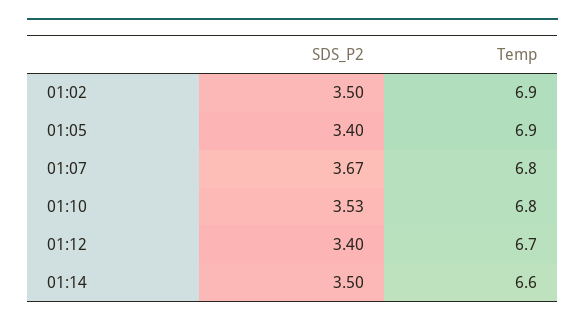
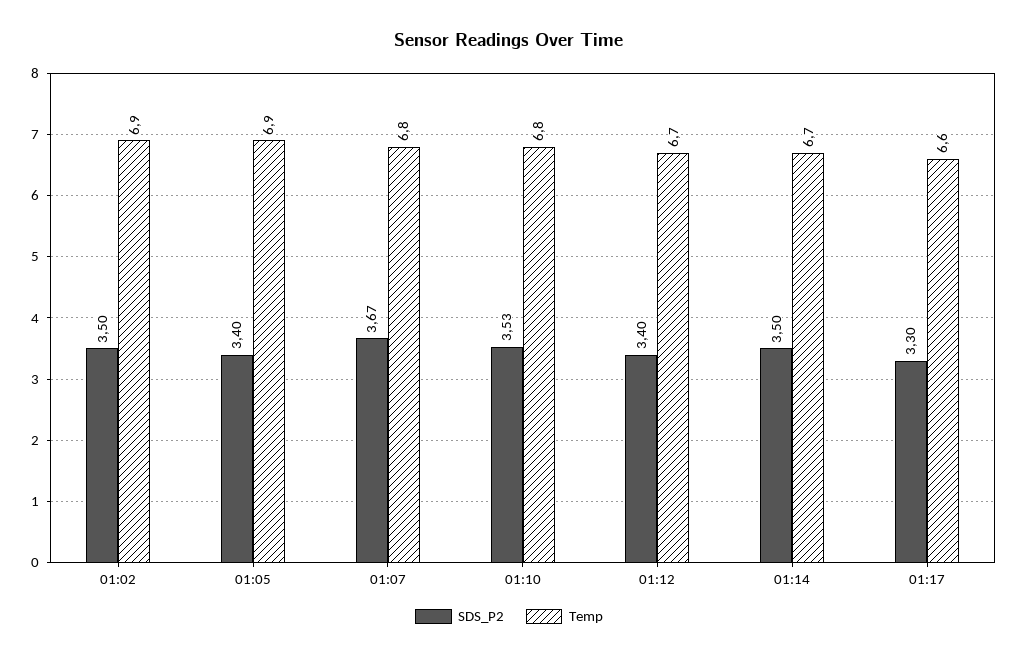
Temp, 01:14: 6.6 -> 6.7
SDS_P2, 01:17: none -> 3.3
Temp, 01:17: none -> 6.6

